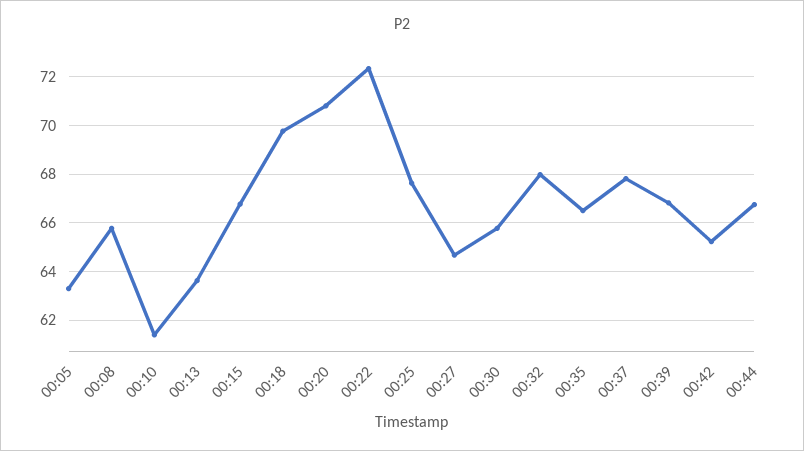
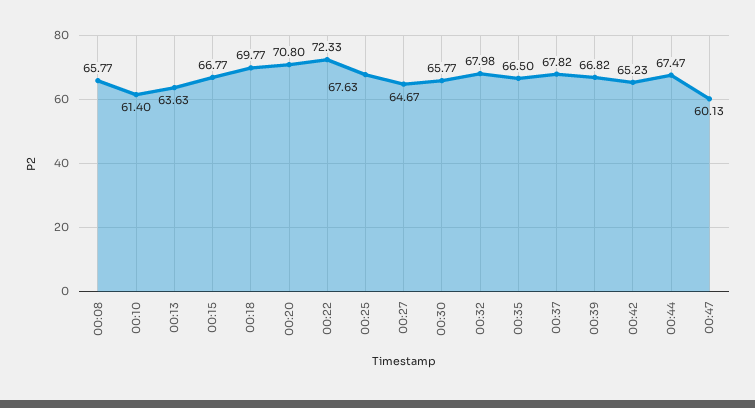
00:05: 63.25 -> none
00:44: 66.75 -> 67.47
00:47: none -> 60.13

